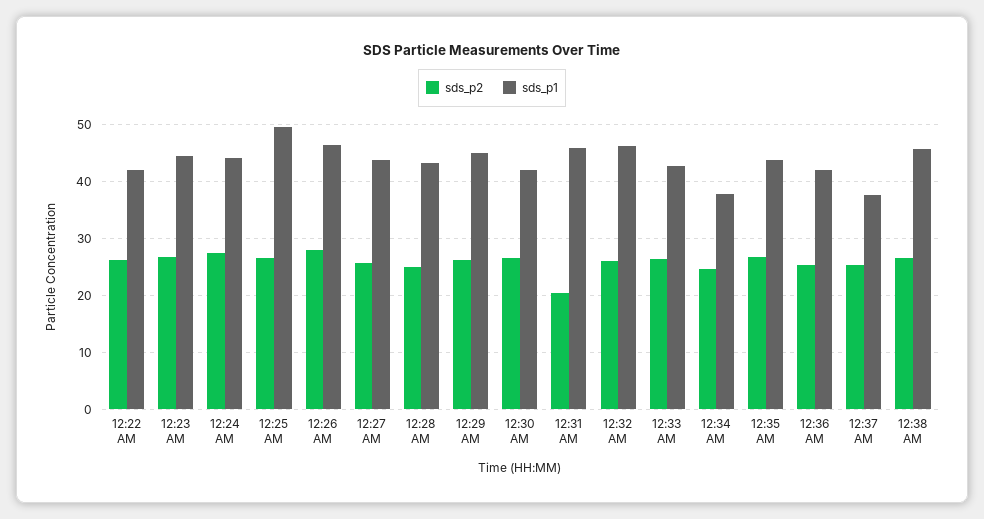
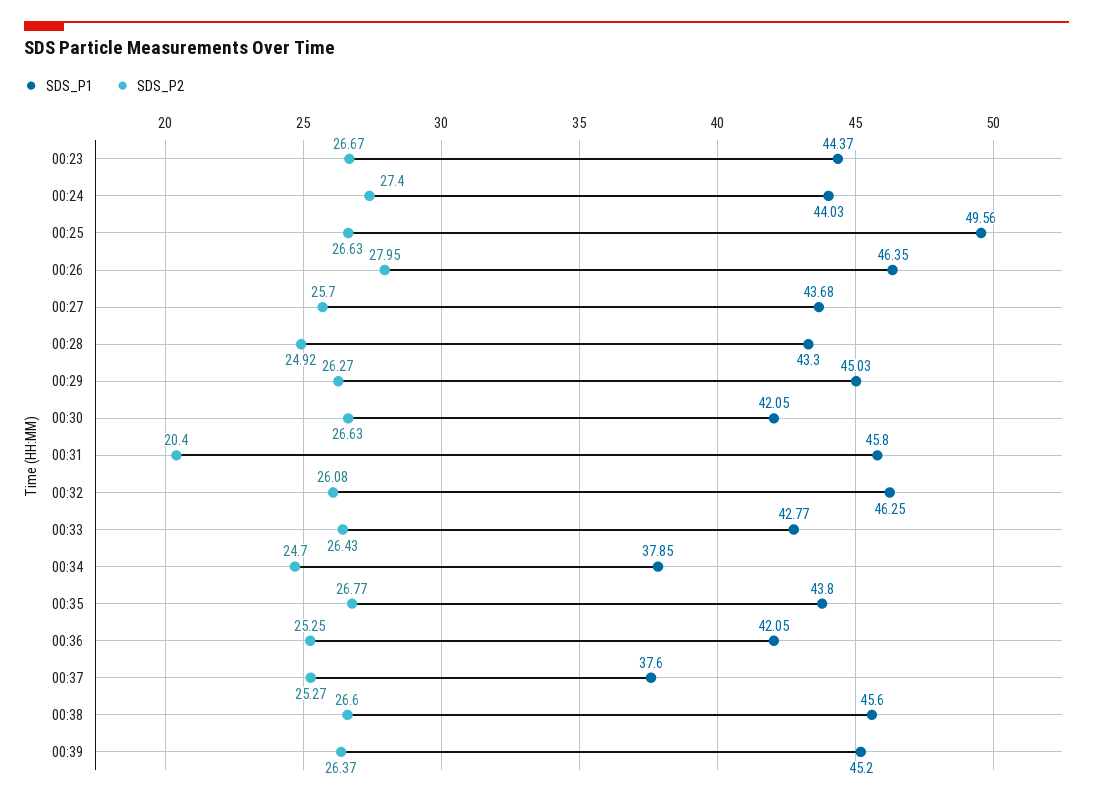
sds_p2, 12:22 AM: 26 -> none
sds_p1, 12:22 AM: 42 -> none
sds_p1, 00:39: none -> 45.2
sds_p2, 00:39: none -> 26.37

